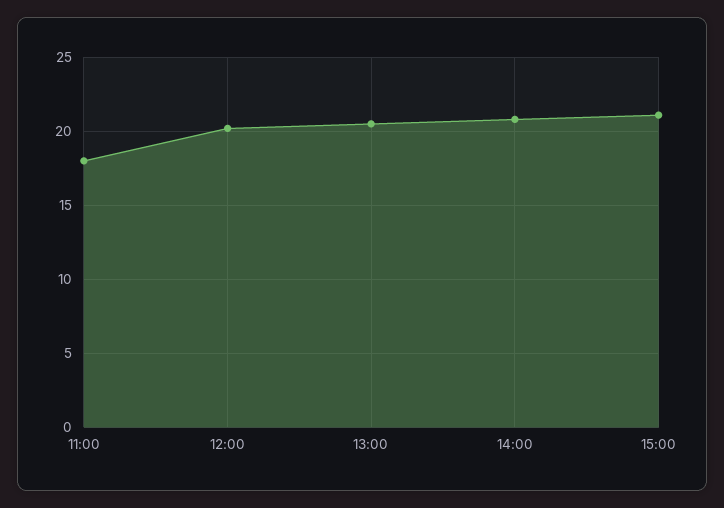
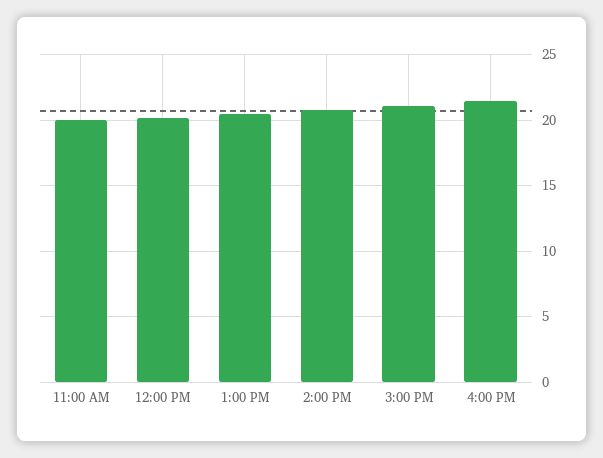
11:00: 18 -> 20
4:00 PM: none -> 21.5

